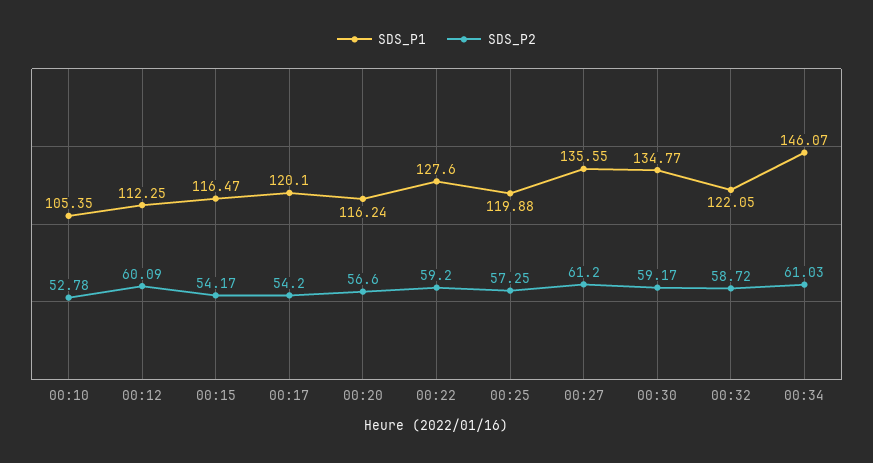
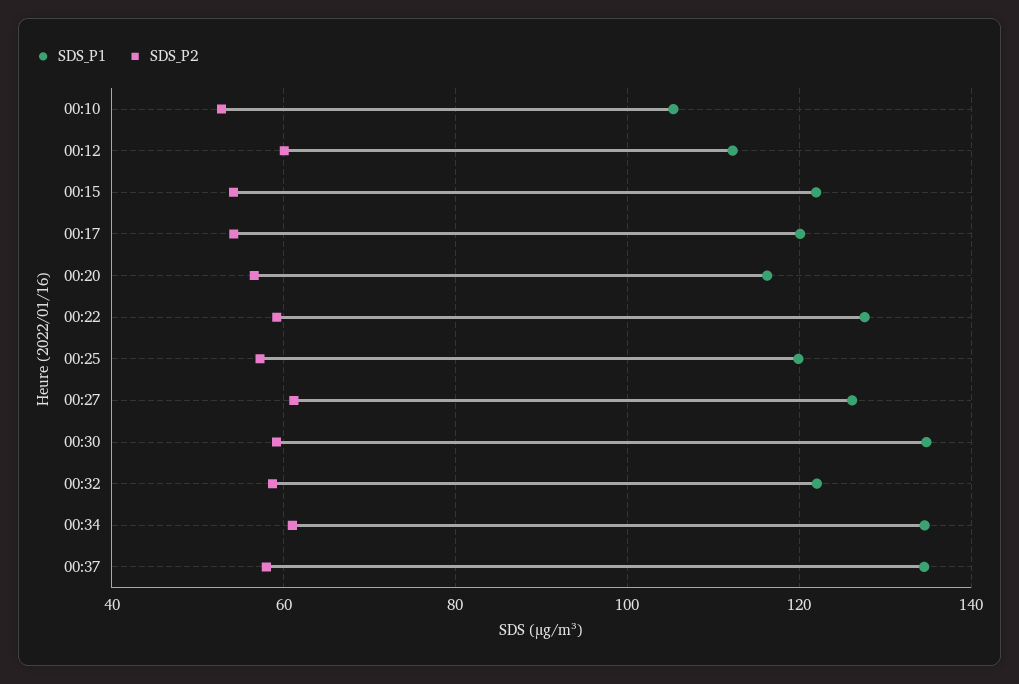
SDS_P1, 00:15: 116.47 -> 122
SDS_P1, 00:27: 135.55 -> 126
SDS_P1, 00:34: 146.07 -> 134
SDS_P1, 00:37: none -> 134
SDS_P2, 00:37: none -> 58

